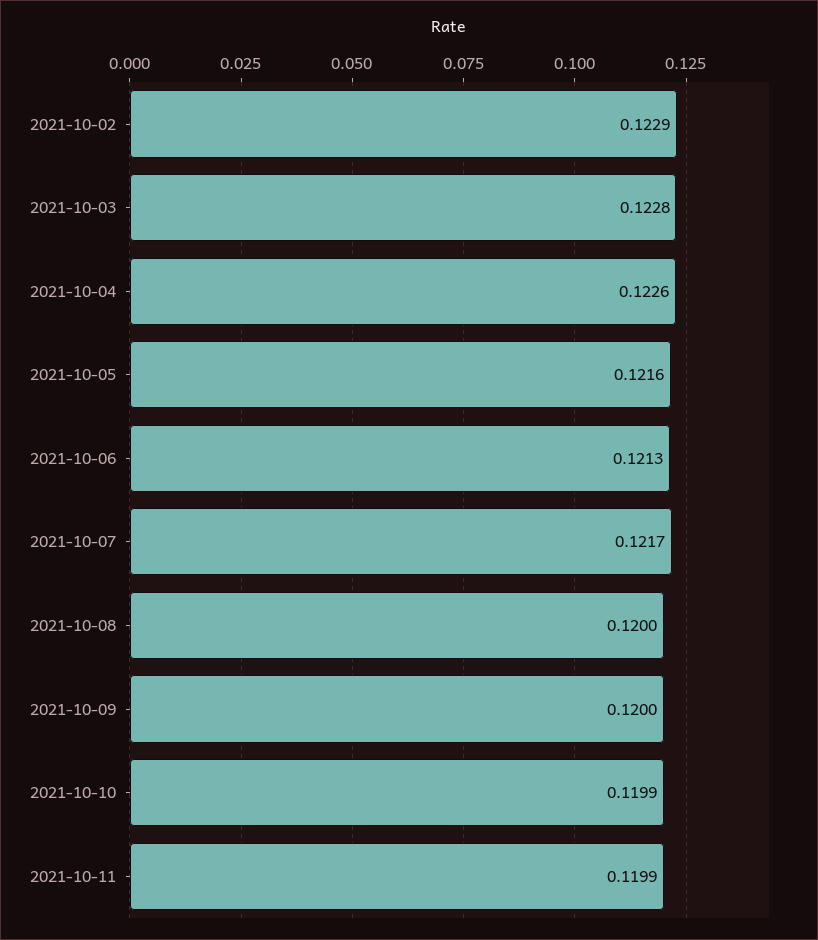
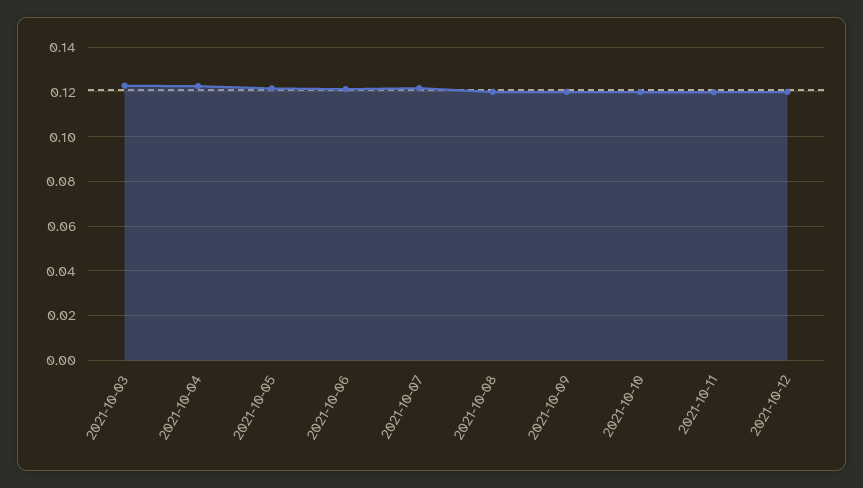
2021-10-02: 0.1229 -> none
2021-10-12: none -> 0.12

